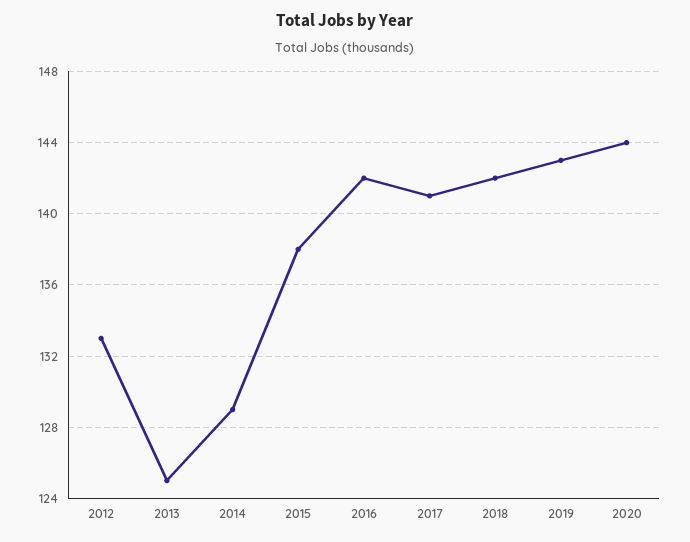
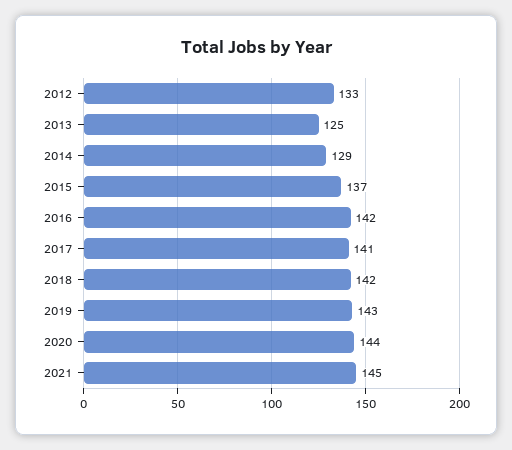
2015: 138 -> 137
2021: none -> 145

